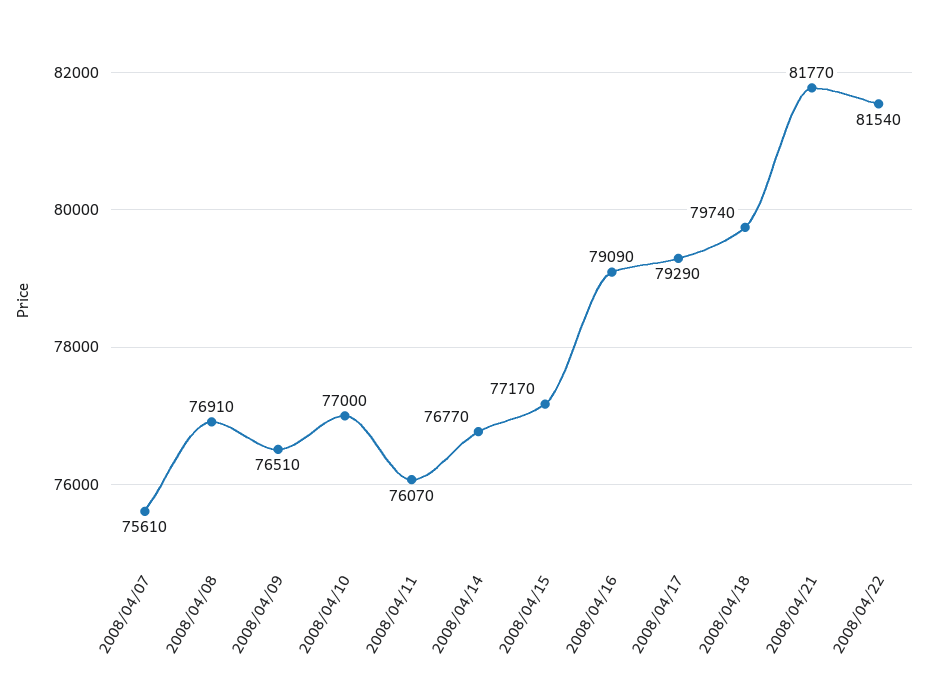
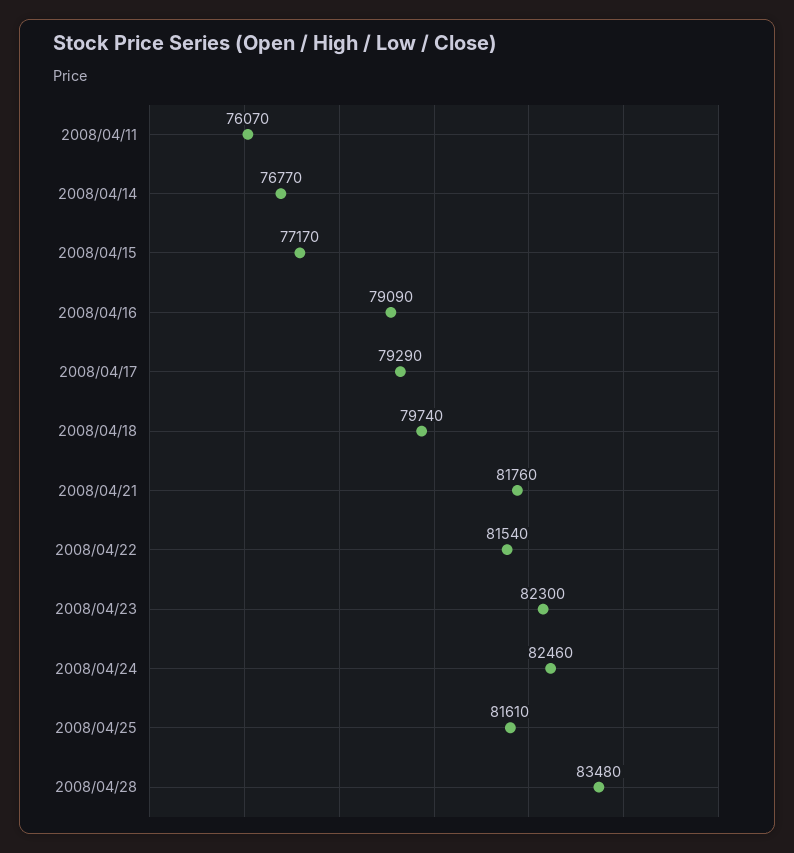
2008/04/07: 75610 -> none
2008/04/08: 76910 -> none
2008/04/09: 76510 -> none
2008/04/10: 77000 -> none
2008/04/21: 81770 -> 81760
2008/04/23: none -> 82300
2008/04/24: none -> 82460
2008/04/25: none -> 81610
2008/04/28: none -> 83480

